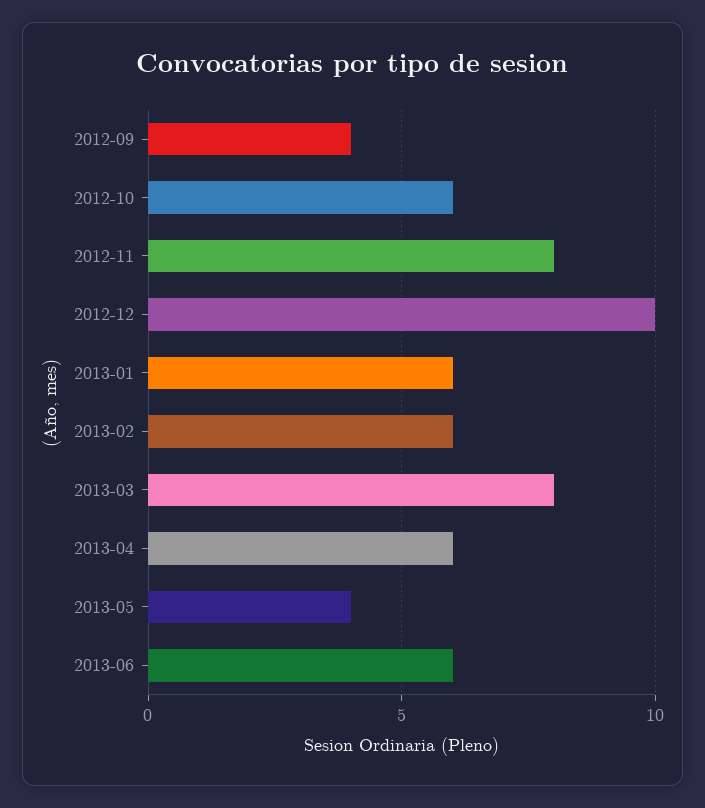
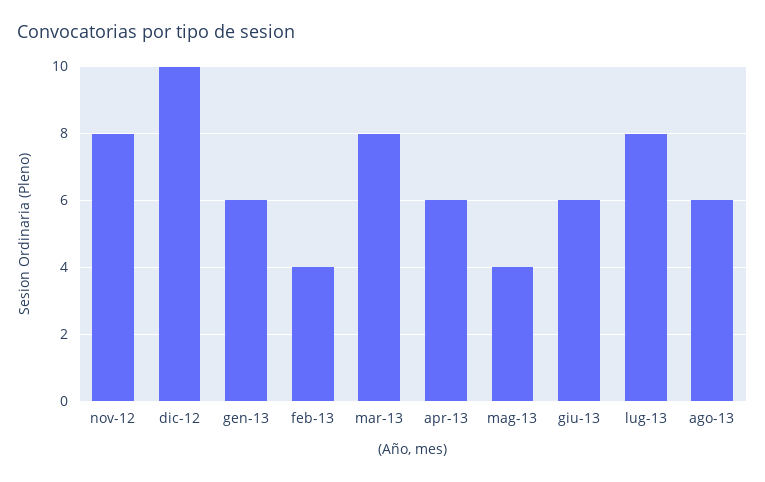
2012-09: 4 -> none
2012-10: 6 -> none
2013-02: 6 -> 4
lug-13: none -> 8
ago-13: none -> 6

